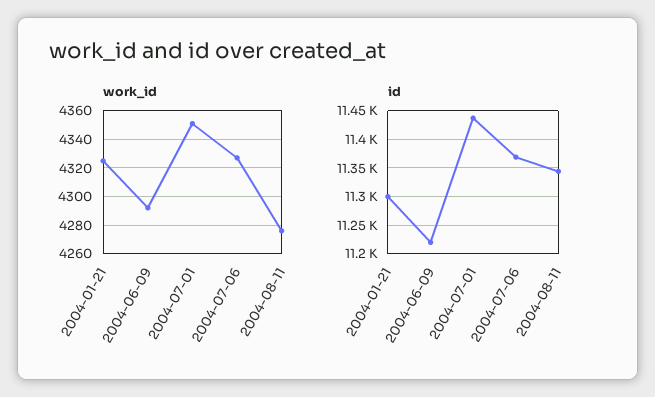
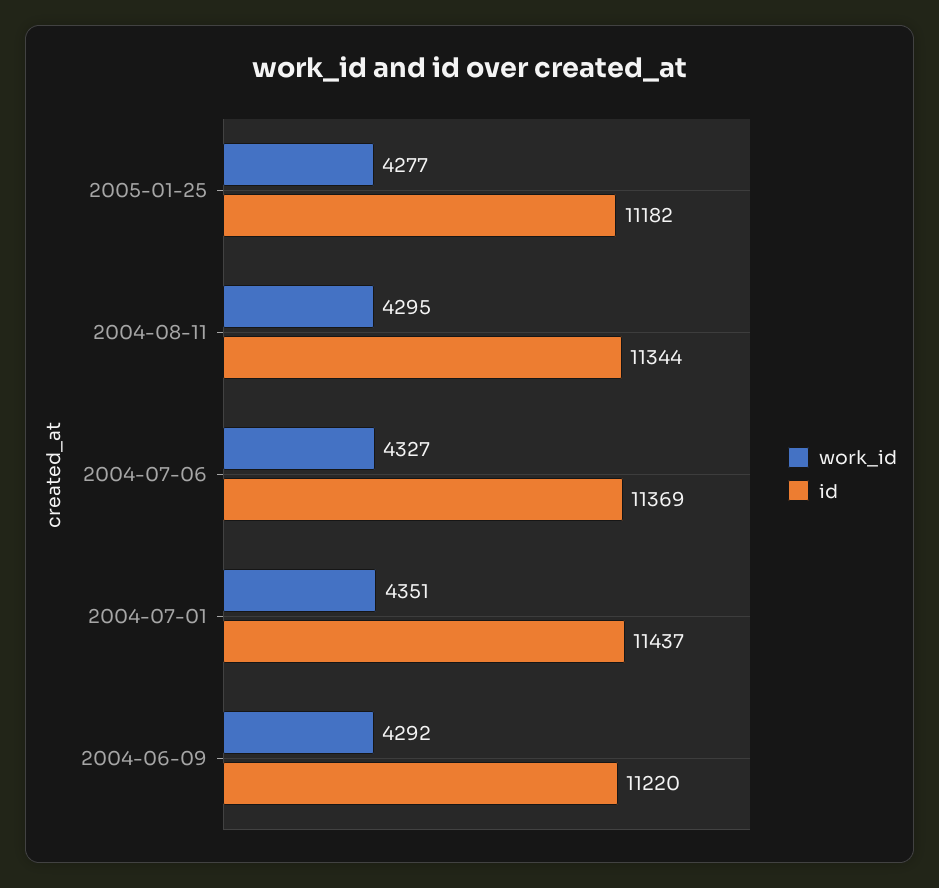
work_id, 2004-01-21: 4325 -> none
work_id, 2004-08-11: 4275 -> 4295
id, 2004-01-21: 11300 -> none
work_id, 2005-01-25: none -> 4277
id, 2005-01-25: none -> 11182

